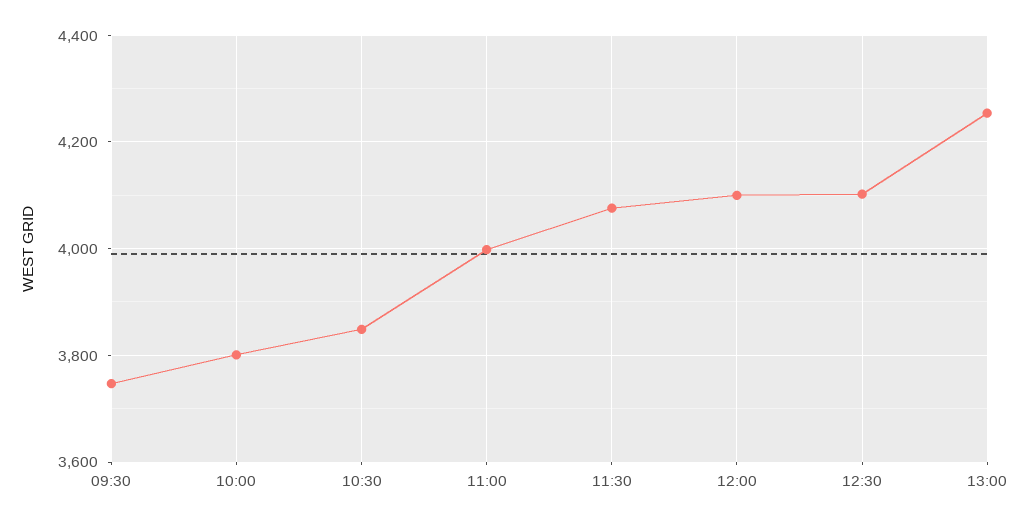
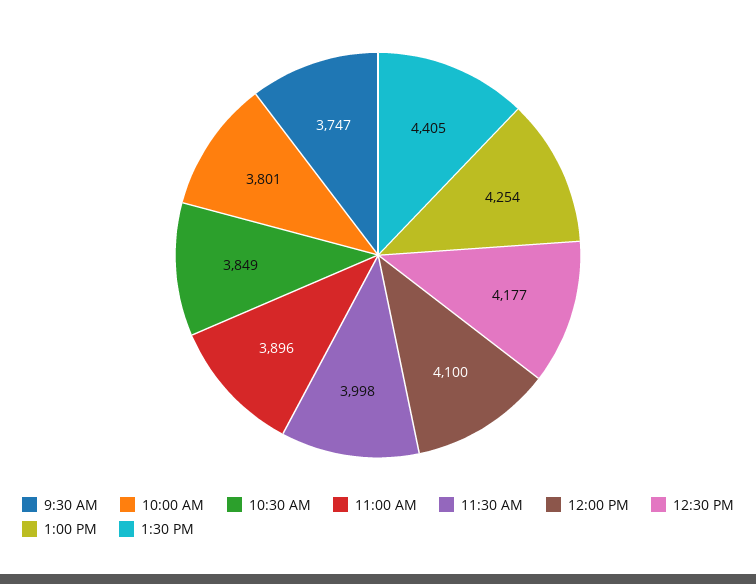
11:00: 4000 -> 3896
11:30: 4080 -> 3998
12:30: 4100 -> 4177
1:30 PM: none -> 4405

